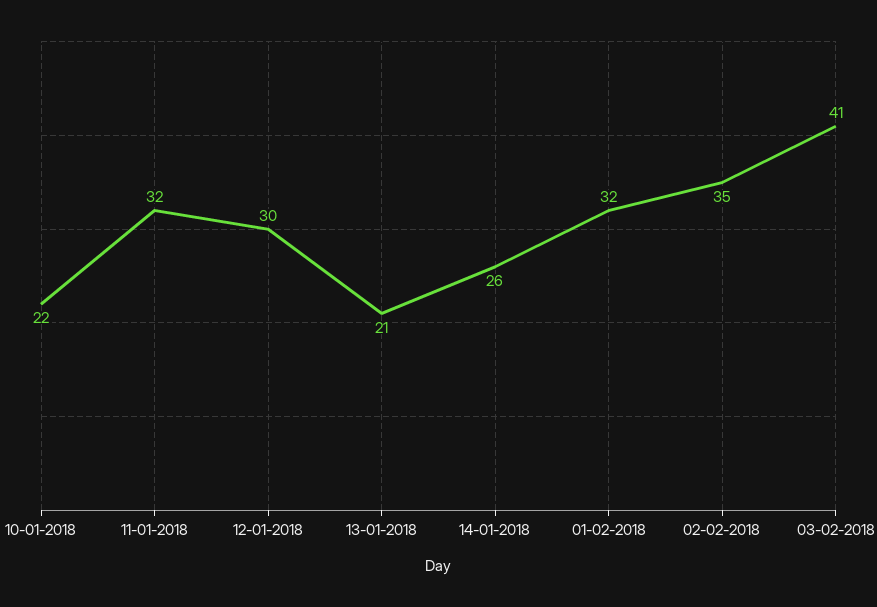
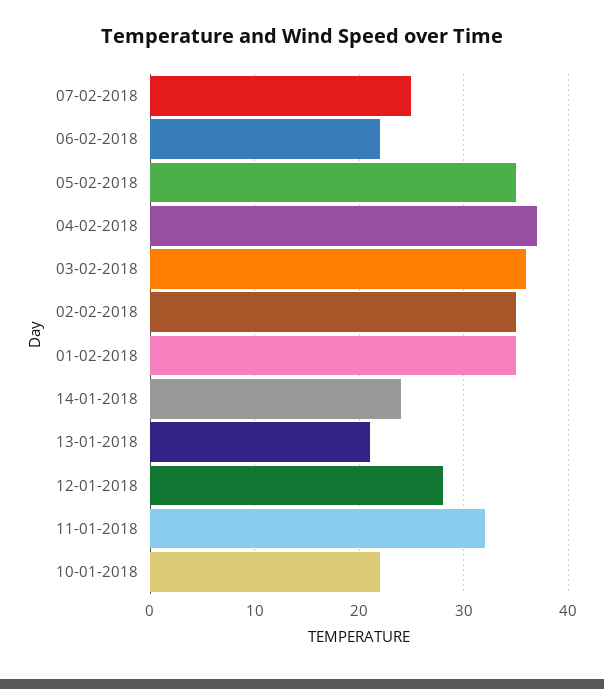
12-01-2018: 30 -> 28
14-01-2018: 26 -> 24
01-02-2018: 32 -> 35
03-02-2018: 41 -> 36
07-02-2018: none -> 25
06-02-2018: none -> 22
05-02-2018: none -> 35
04-02-2018: none -> 37

